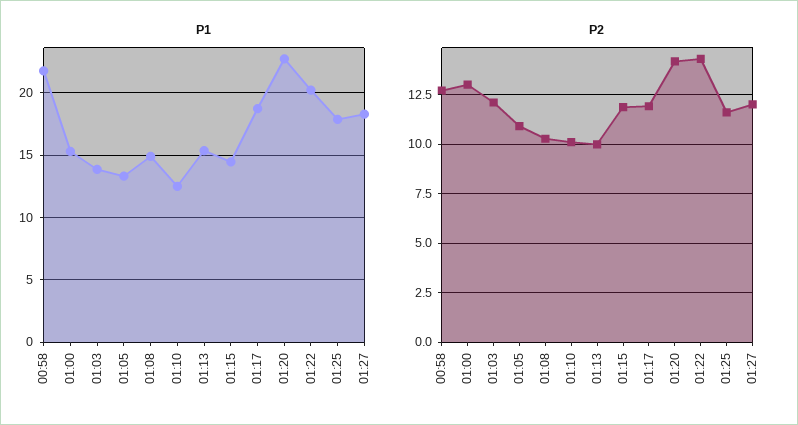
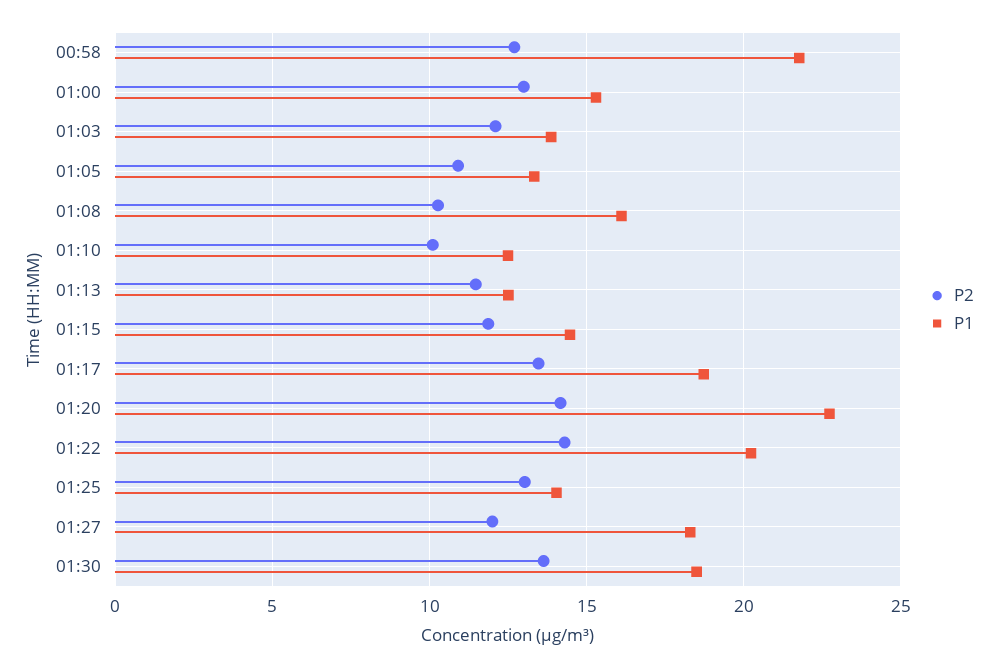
P1, 01:08: 15 -> 16
P1, 01:13: 15.5 -> 12.5
P1, 01:25: 18 -> 14
P2, 01:13: 10 -> 11.5
P2, 01:17: 12 -> 13.5
P2, 01:25: 11.5 -> 13
P2, 01:30: none -> 13.5
P1, 01:30: none -> 18.5

